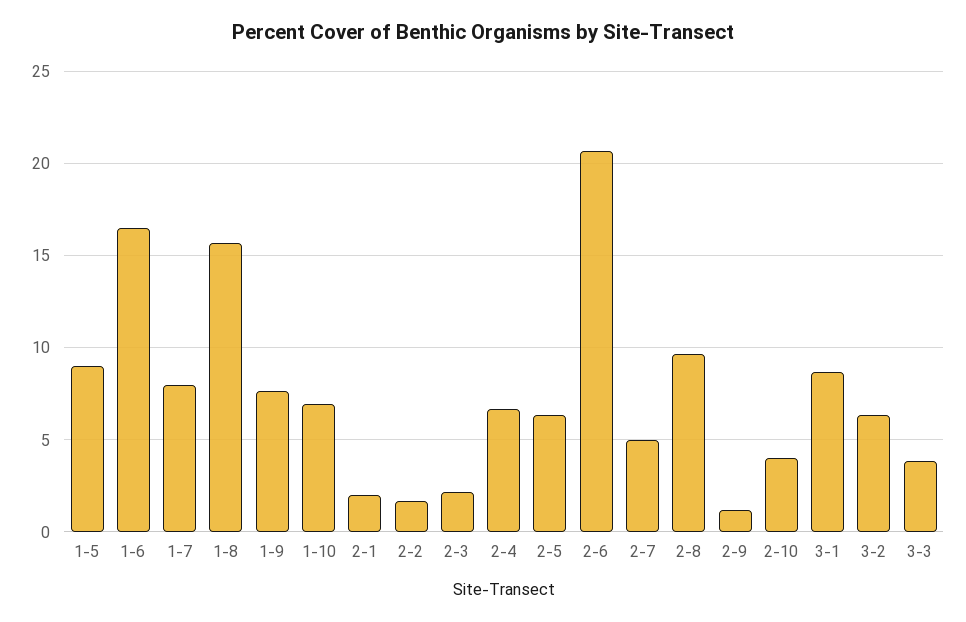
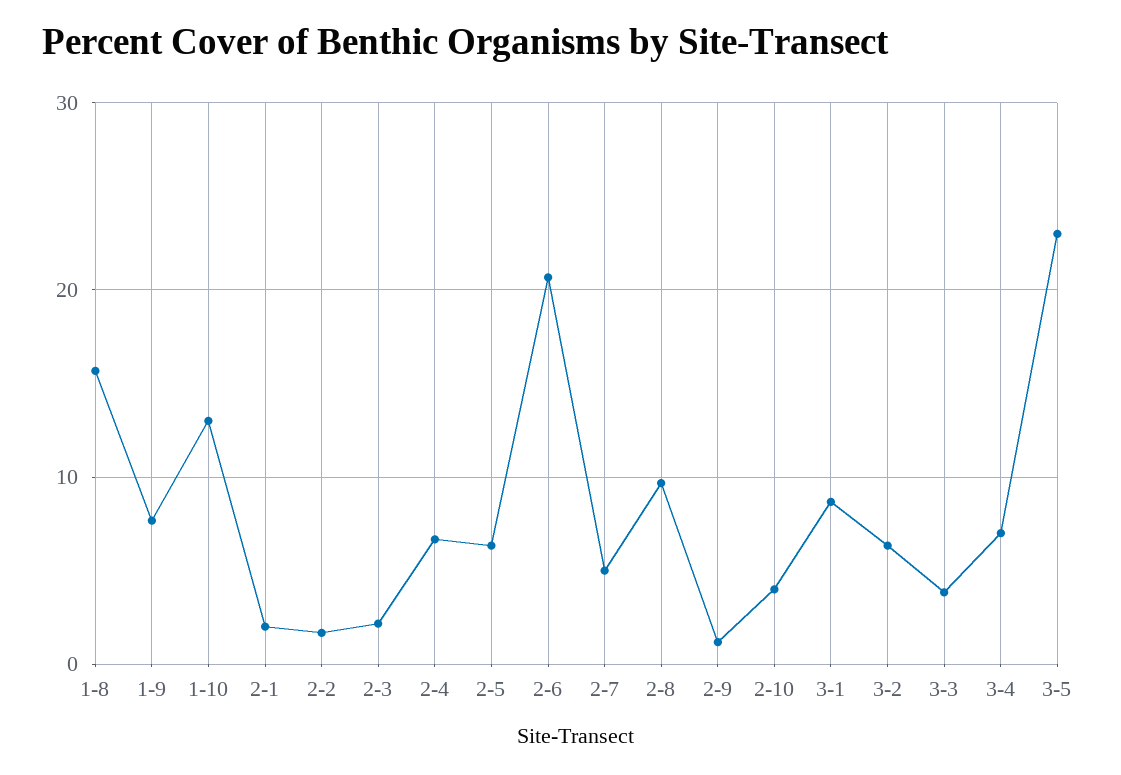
1-5: 9 -> none
1-6: 16.5 -> none
1-7: 8 -> none
1-10: 7 -> 13
3-4: none -> 7
3-5: none -> 23

